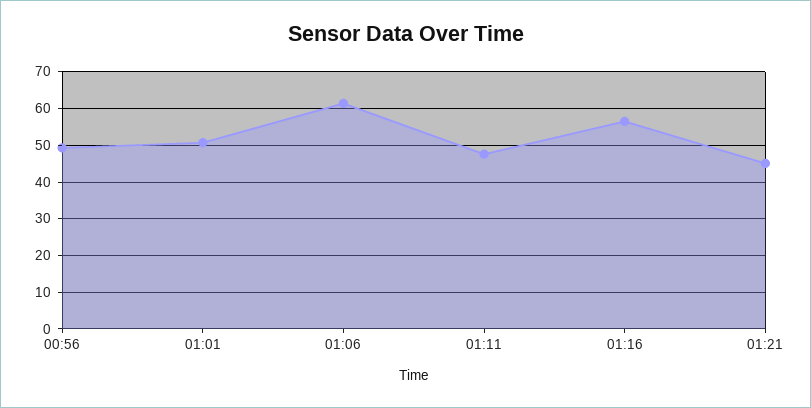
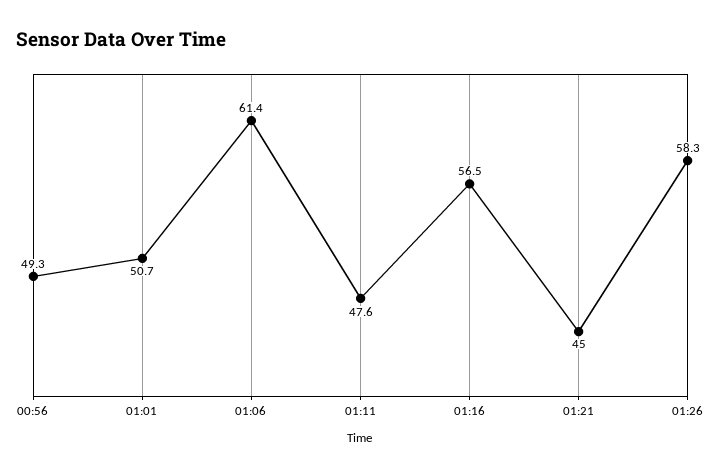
01:26: none -> 58.3

